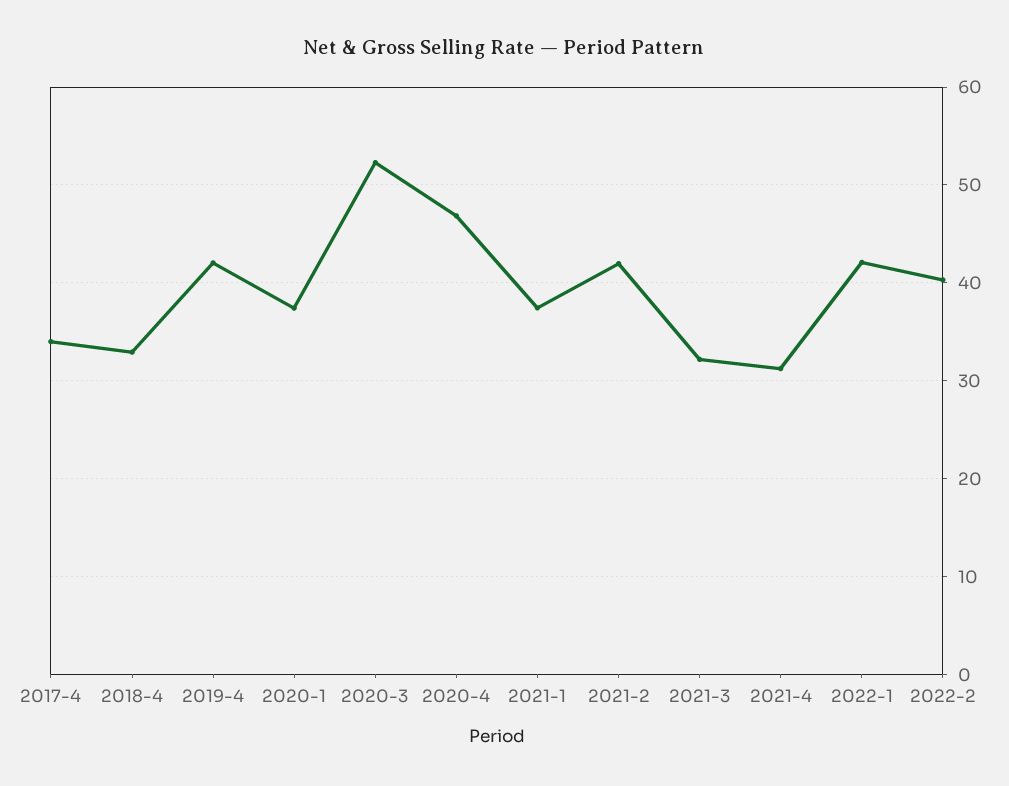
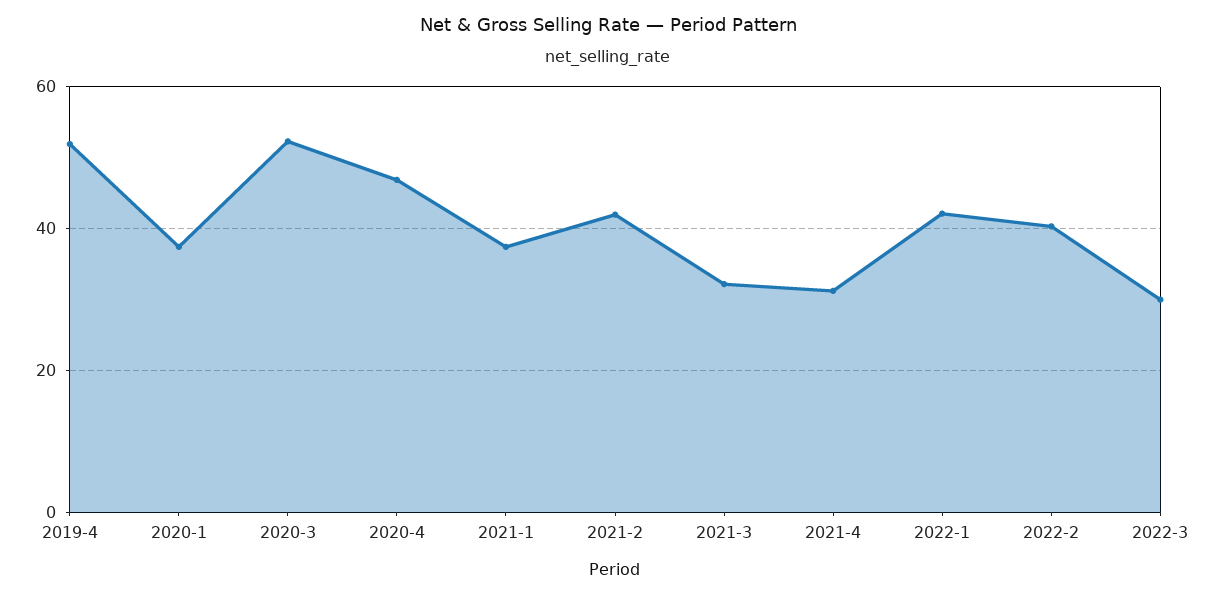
2017-4: 34 -> none
2018-4: 33 -> none
2019-4: 42 -> 52
2022-3: none -> 30

